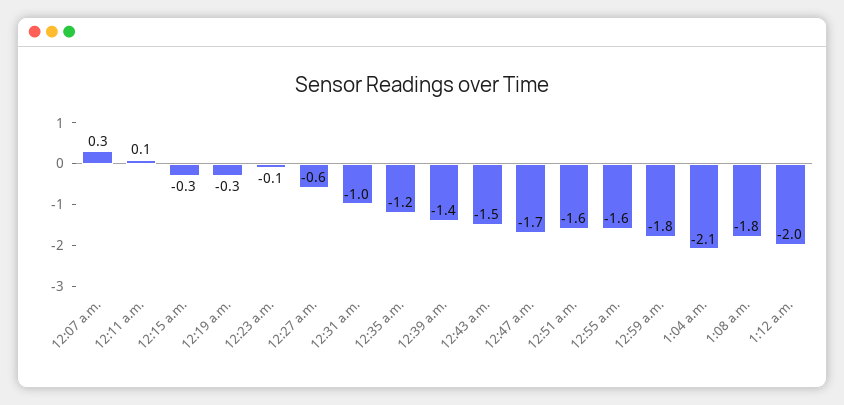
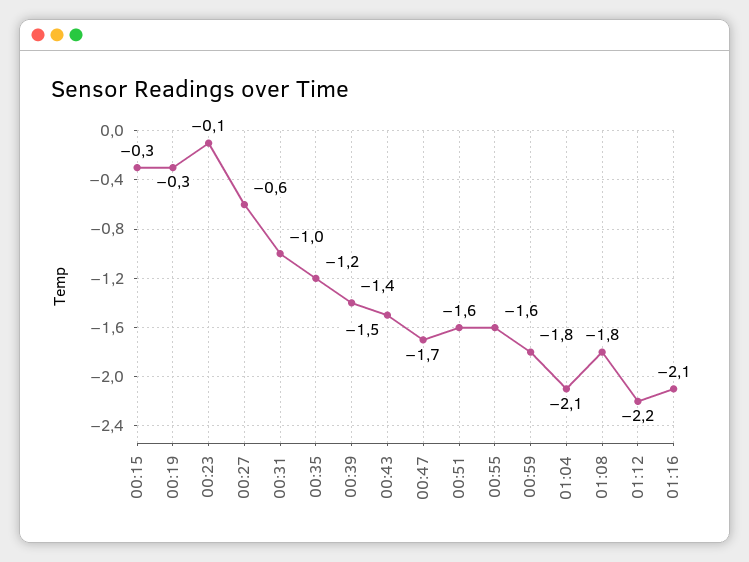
12:07 a.m.: 0.3 -> none
12:11 a.m.: 0.1 -> none
1:12 a.m.: -2 -> -2.2
01:16: none -> -2.1

